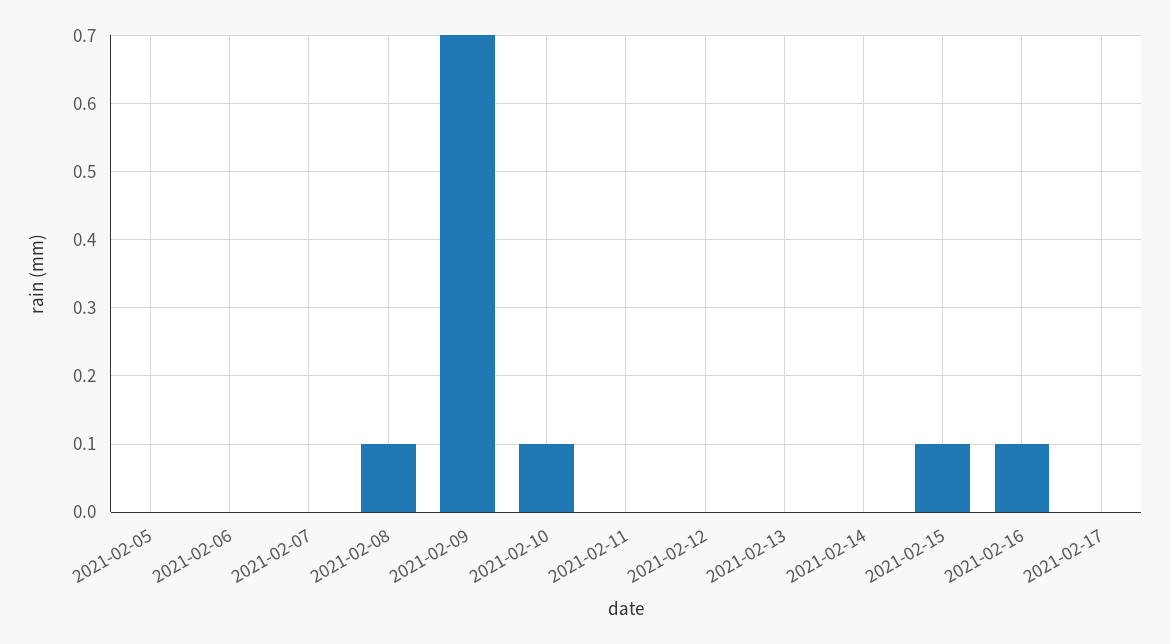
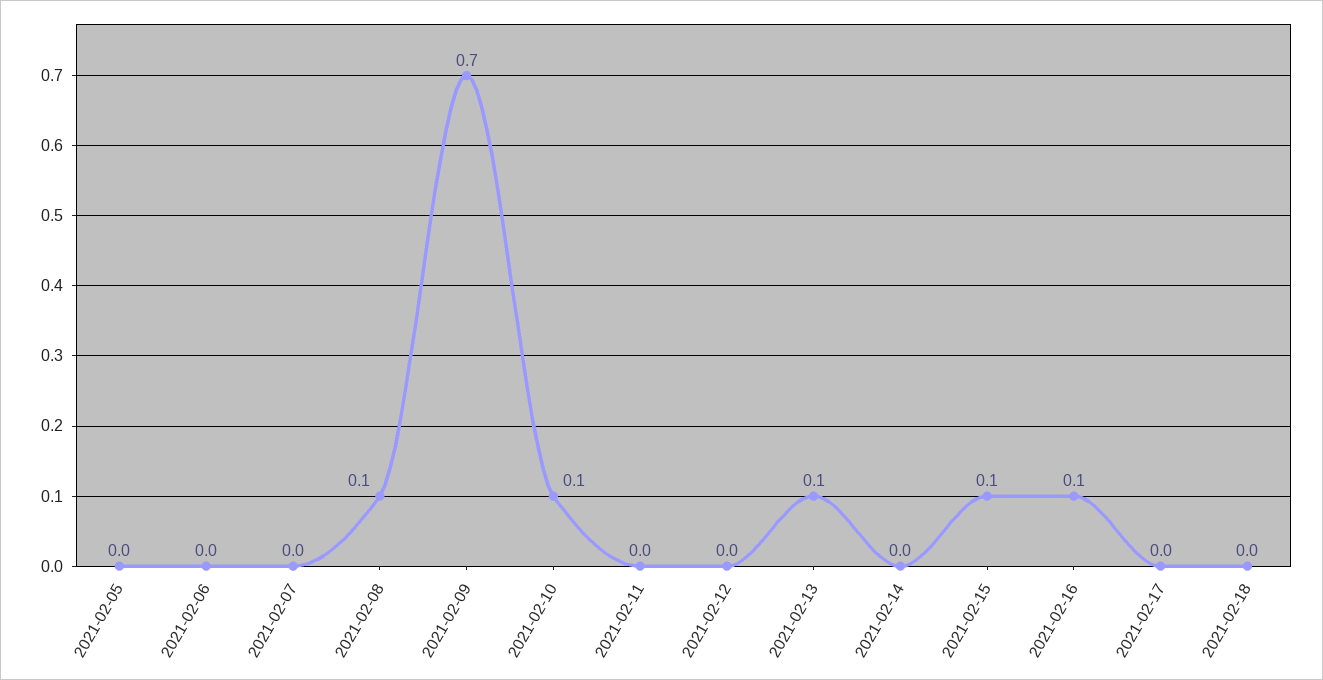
2021-02-13: 0 -> 0.1
2021-02-18: none -> 0

